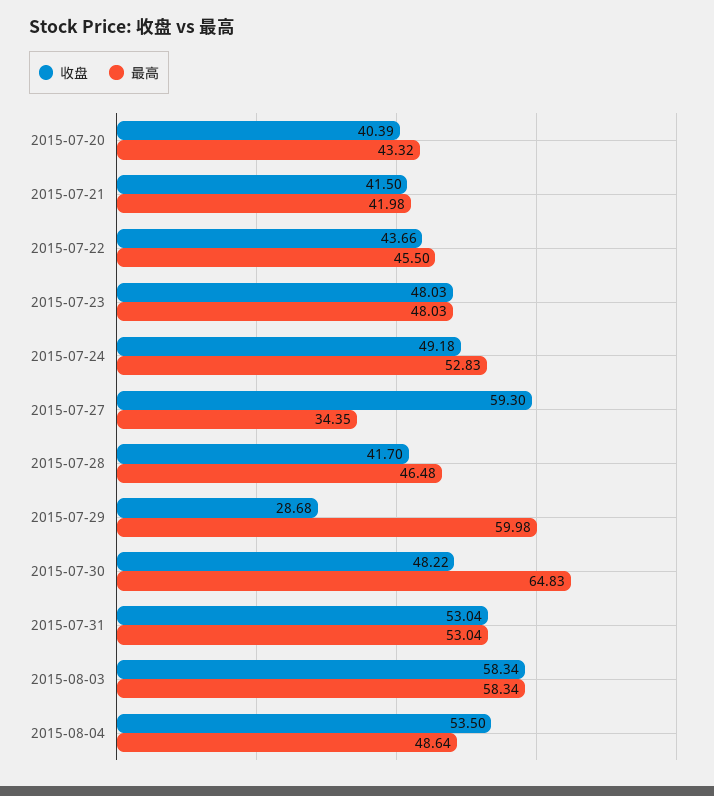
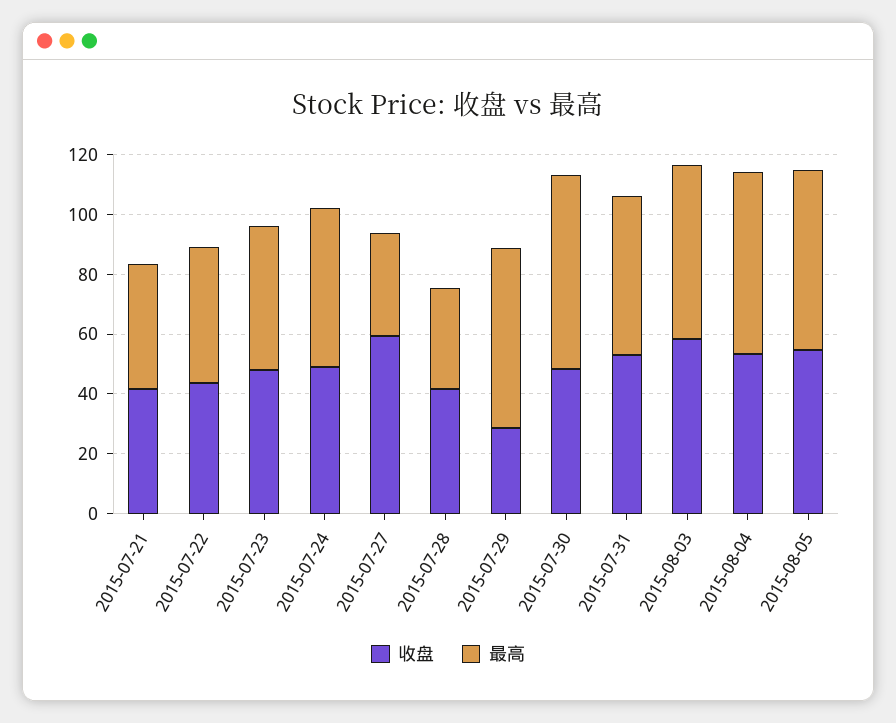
收盘, 2015-07-20: 40.39 -> none
最高, 2015-07-20: 43.32 -> none
最高, 2015-07-28: 46.48 -> 35
最高, 2015-08-04: 48.64 -> 60
收盘, 2015-08-05: none -> 55
最高, 2015-08-05: none -> 60

